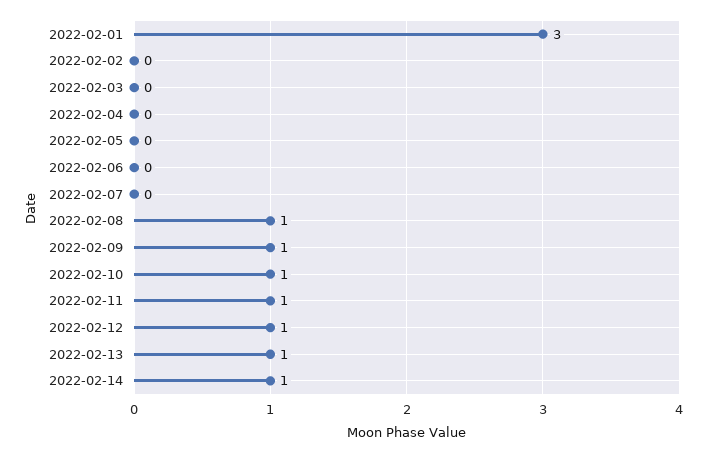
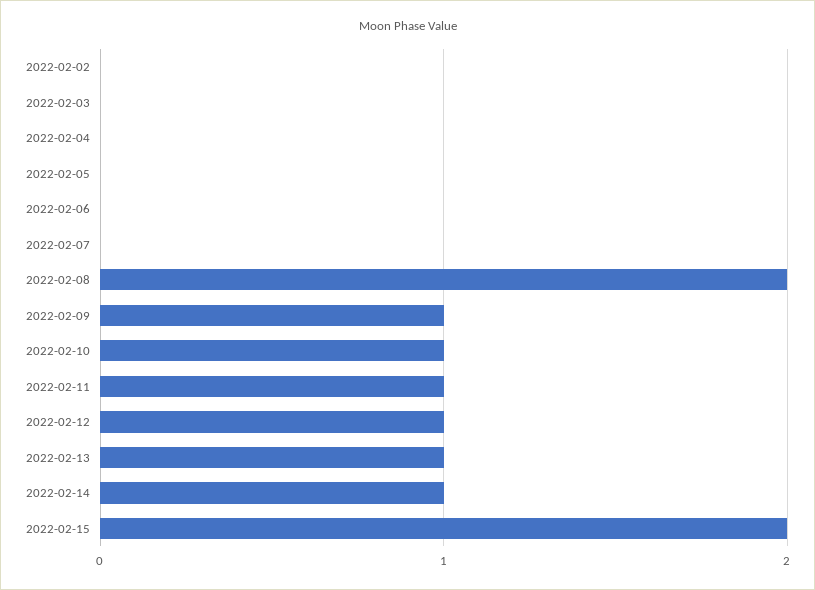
2022-02-01: 3 -> none
2022-02-08: 1 -> 2
2022-02-15: none -> 2

